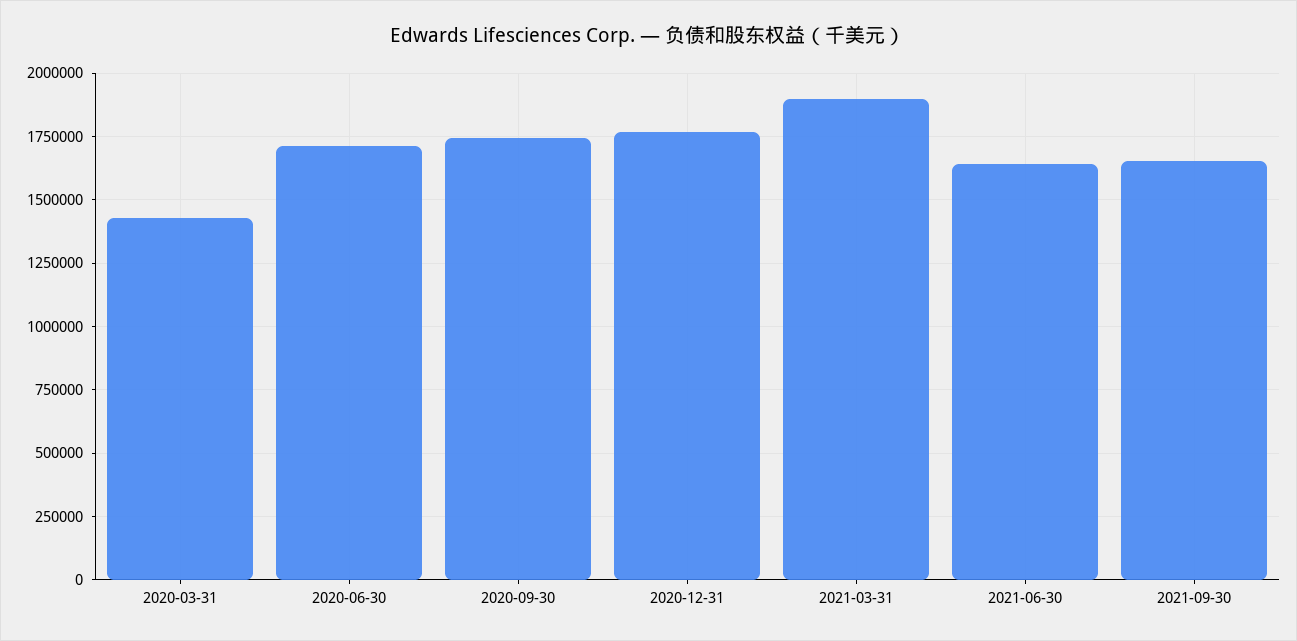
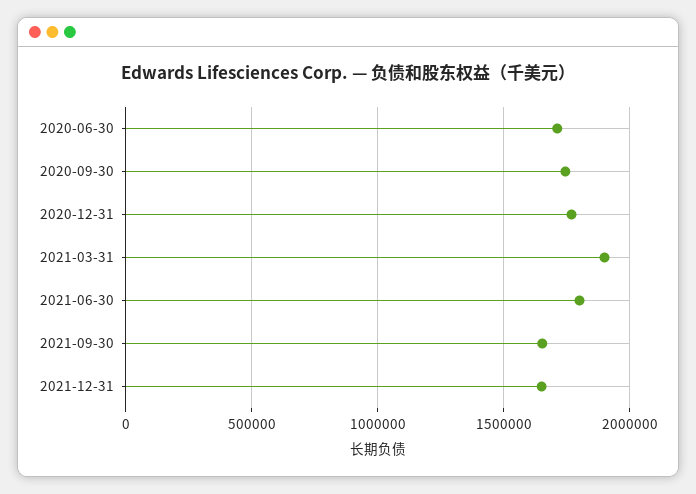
2020-03-31: 1425000 -> none
2021-06-30: 1650000 -> 1800000
2021-12-31: none -> 1650000

